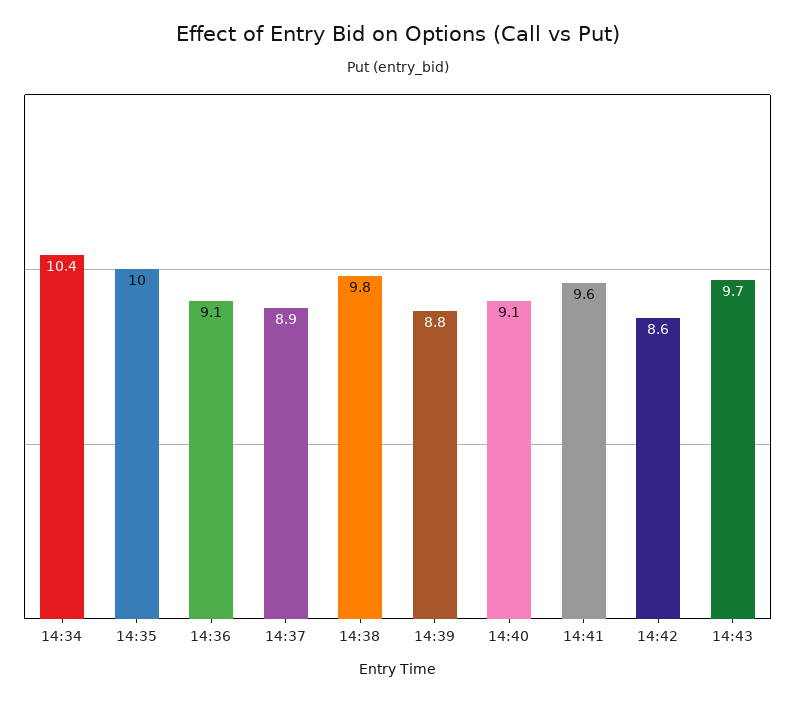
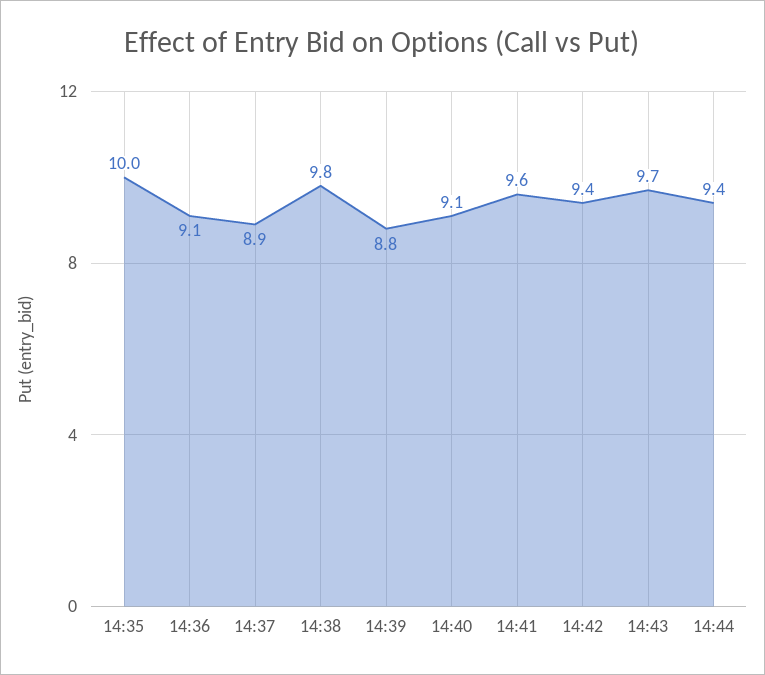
14:34: 10.4 -> none
14:42: 8.6 -> 9.4
14:44: none -> 9.4

